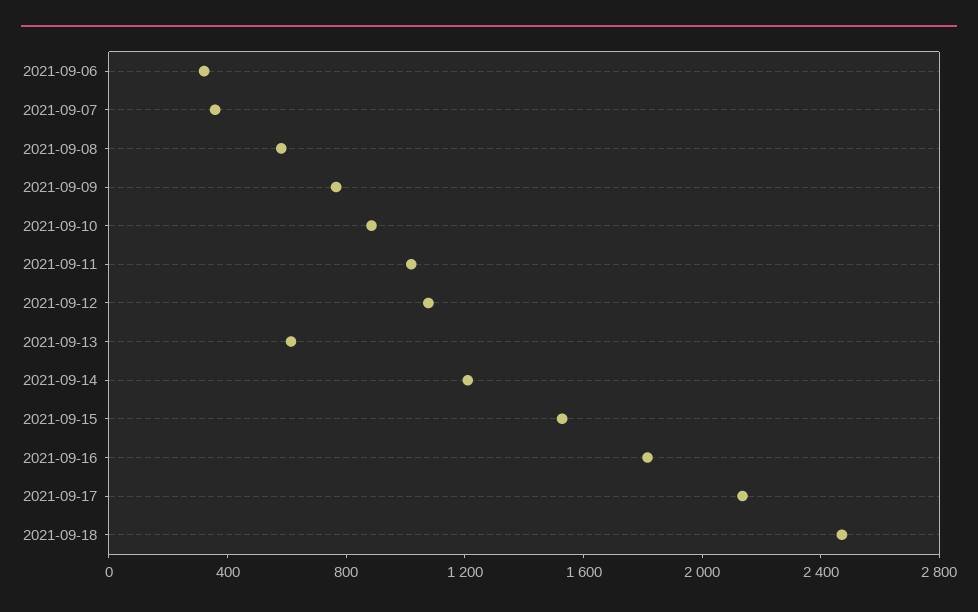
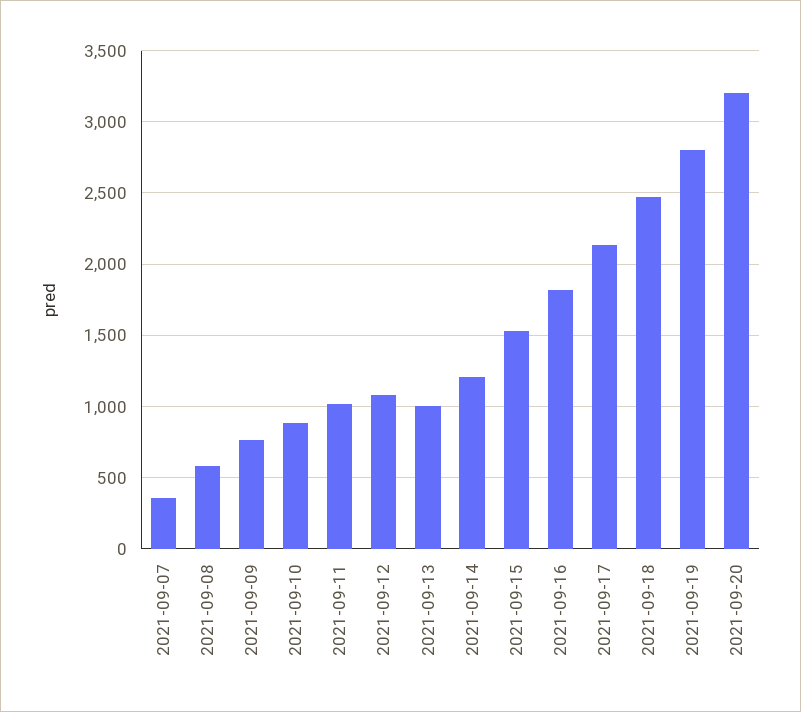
2021-09-06: 300 -> none
2021-09-13: 600 -> 1000
2021-09-19: none -> 2800
2021-09-20: none -> 3200

